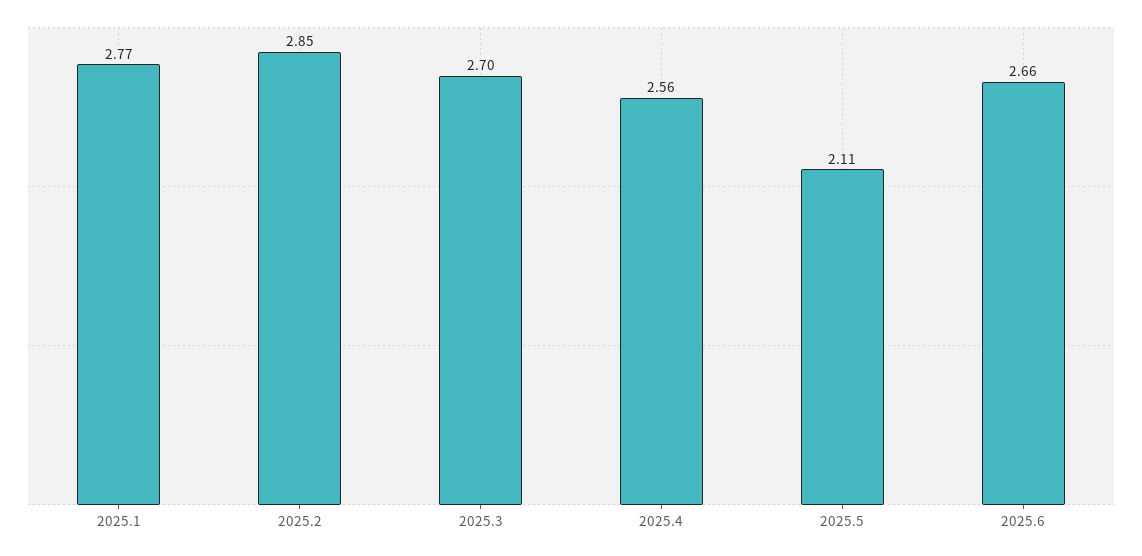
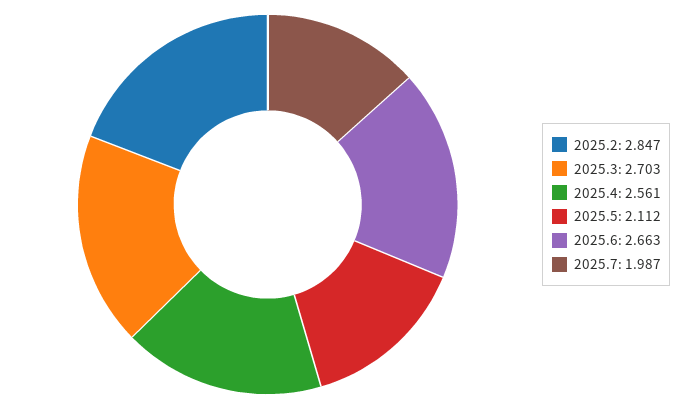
2025.1: 2.77 -> none
2025.7: none -> 1.987

